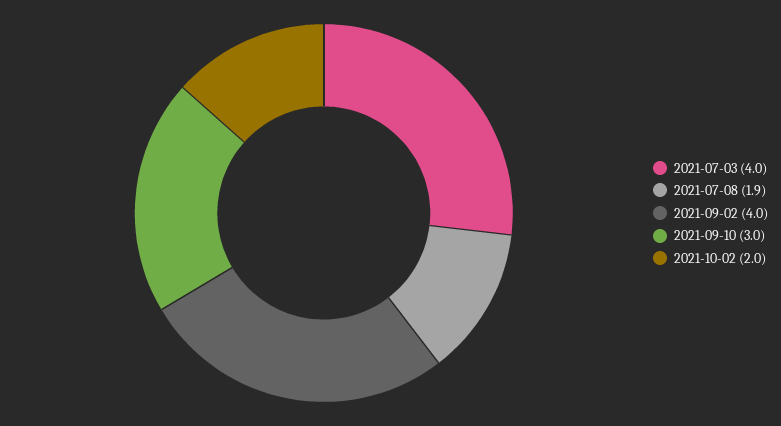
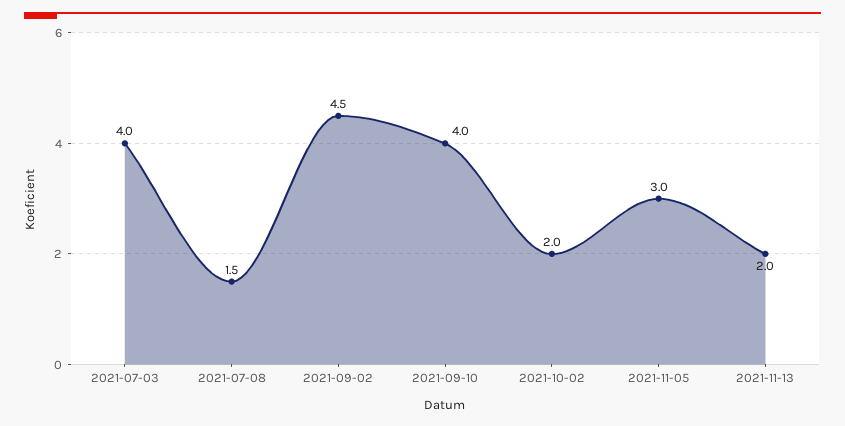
2021-07-08: 1.9 -> 1.5
2021-09-02: 4 -> 4.5
2021-09-10: 3 -> 4
2021-11-05: none -> 3
2021-11-13: none -> 2

